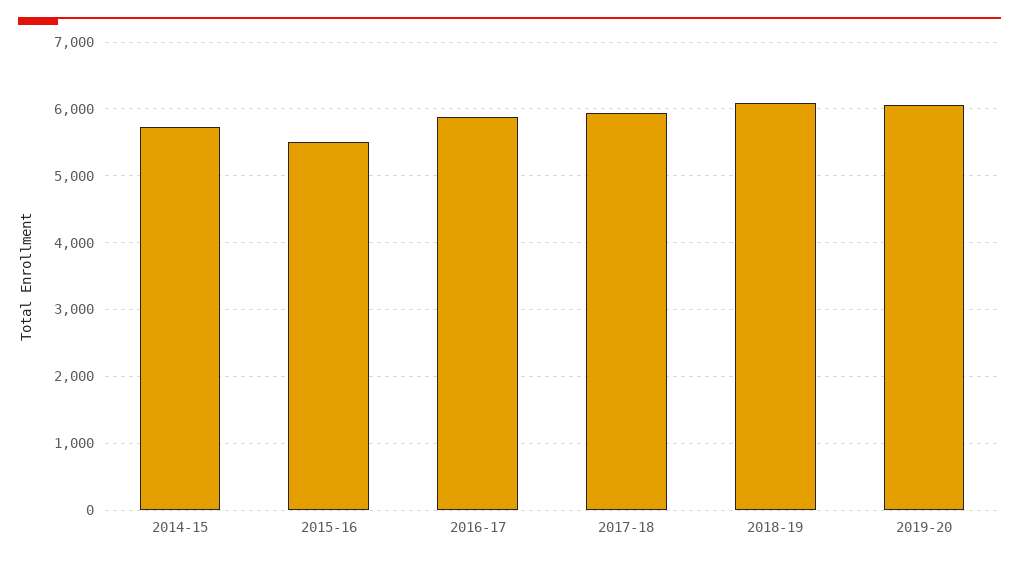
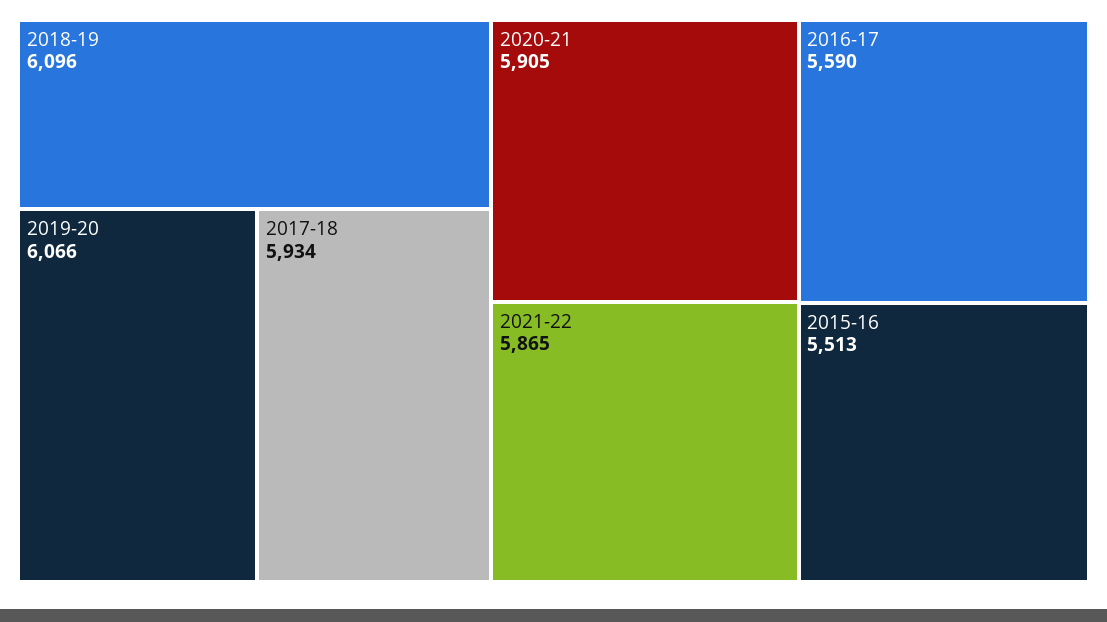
2014-15: 5700 -> none
2016-17: 5900 -> 5590
2020-21: none -> 5905
2021-22: none -> 5865

